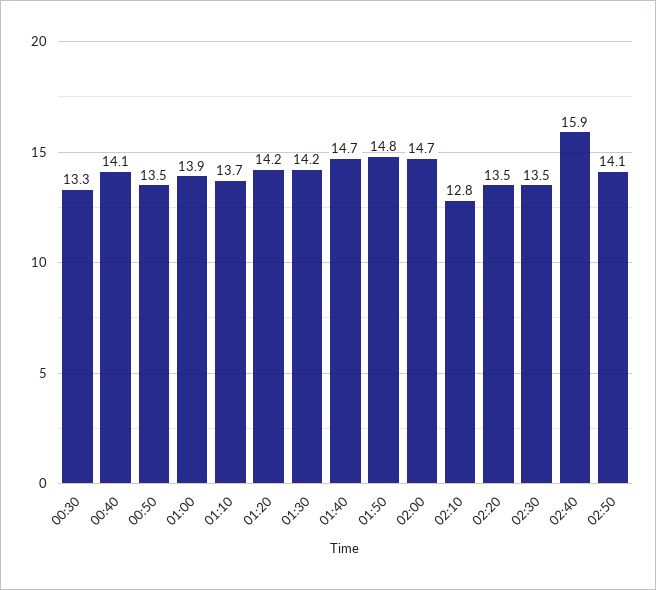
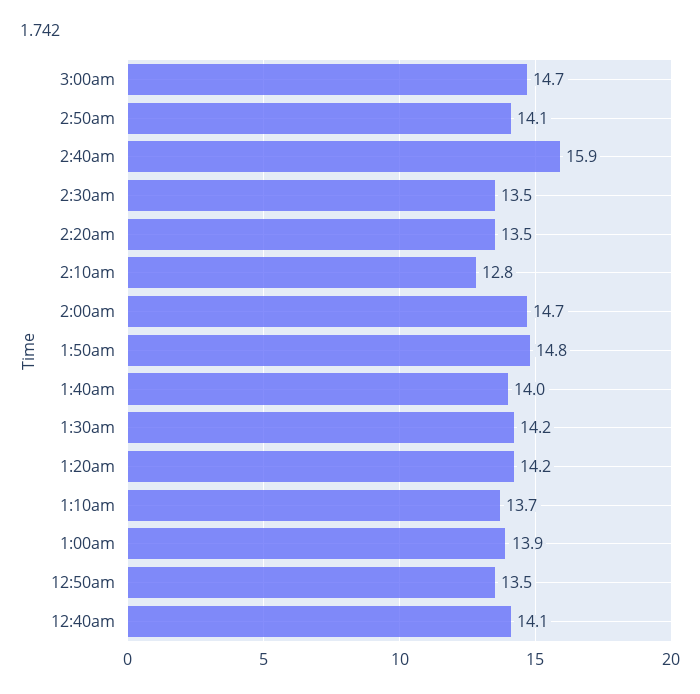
00:30: 13.3 -> none
01:40: 14.7 -> 14
3:00am: none -> 14.7

